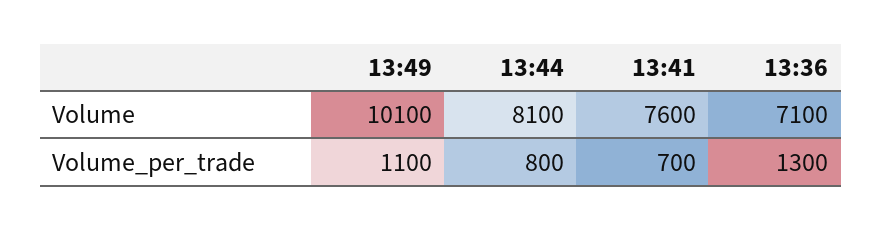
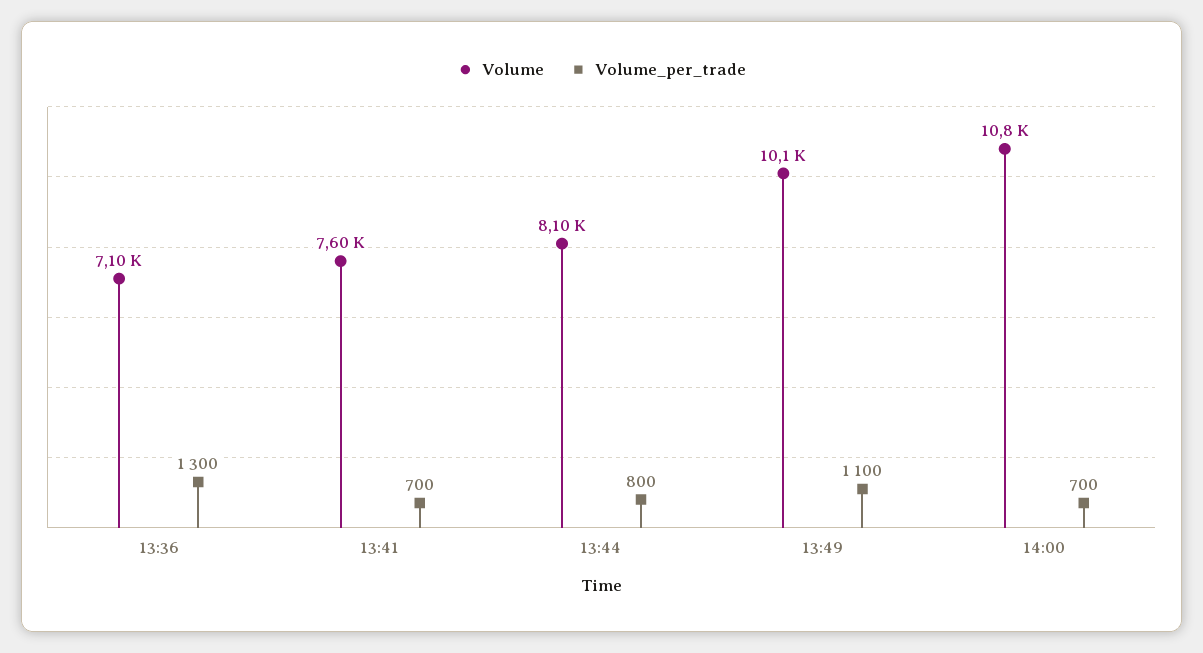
Volume, 14:00: none -> 10800
Volume_per_trade, 14:00: none -> 700

